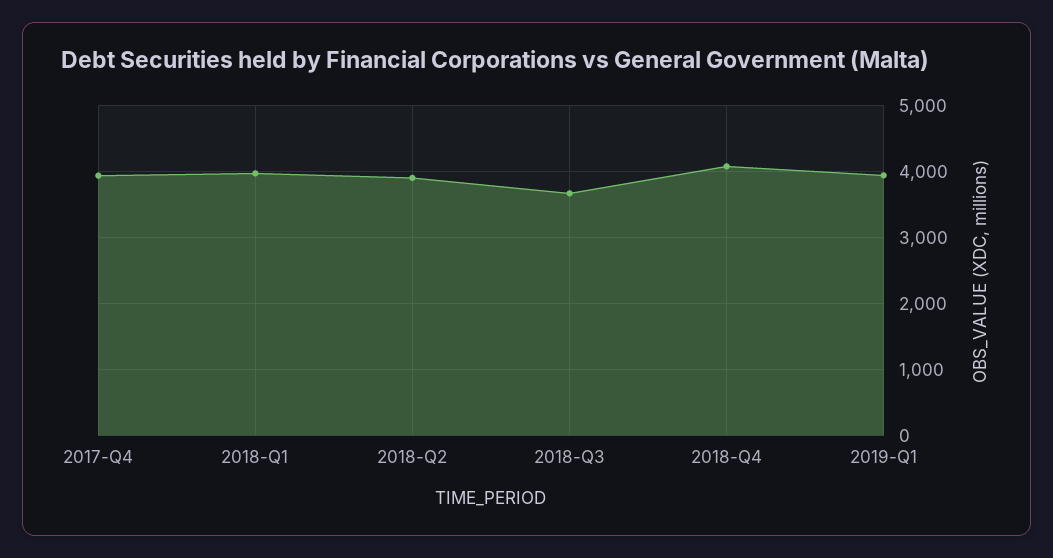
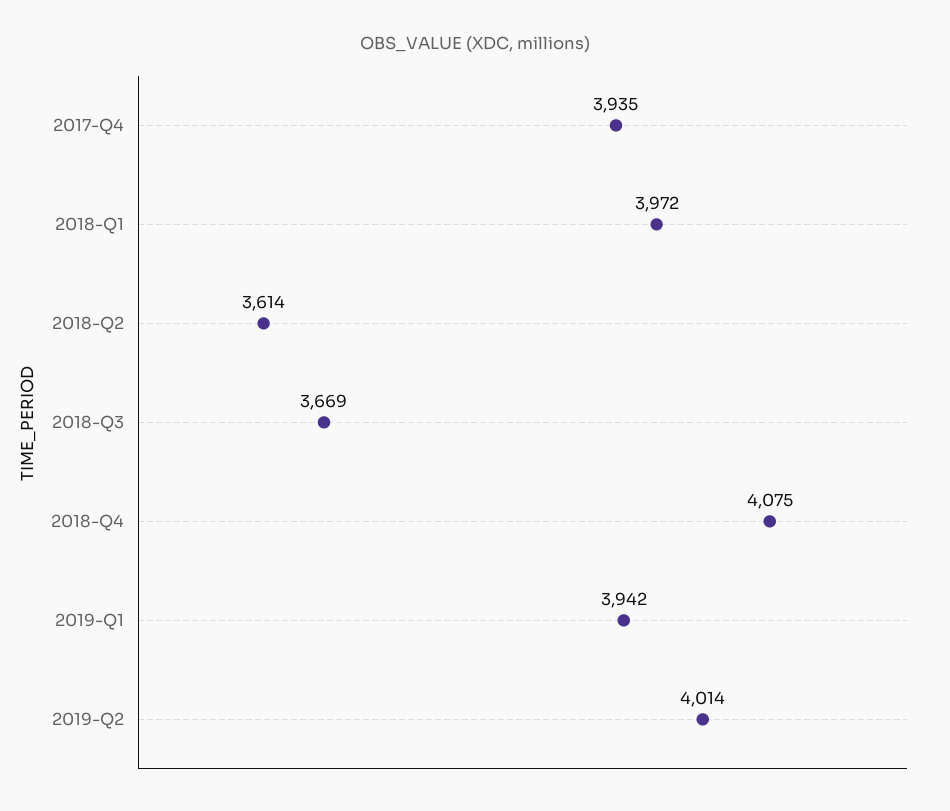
2018-Q2: 3900 -> 3614
2019-Q2: none -> 4014

